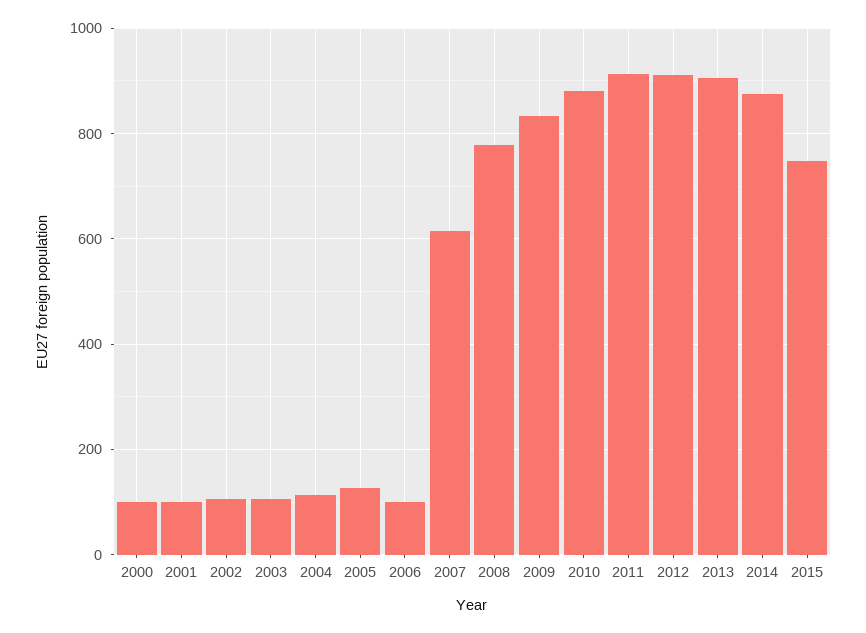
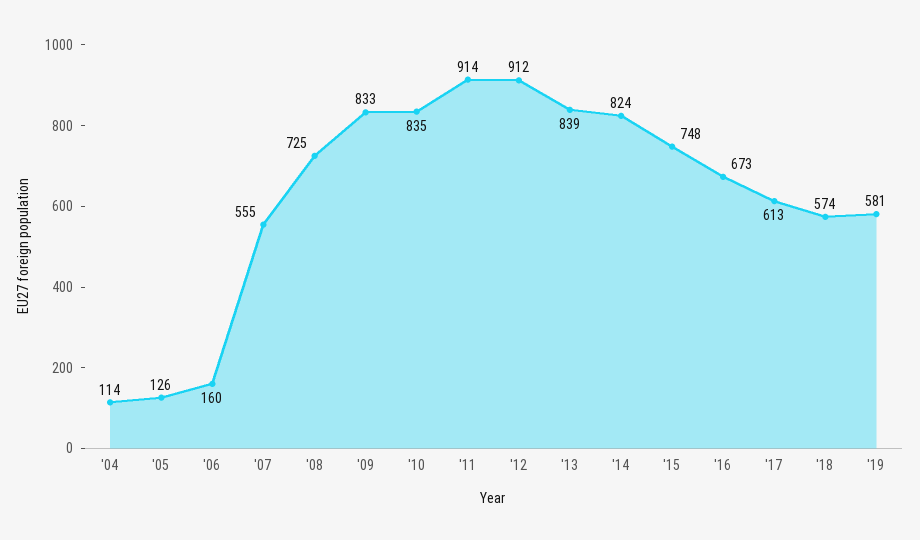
2000: 100 -> none
2001: 100 -> none
2002: 100 -> none
2003: 100 -> none
2006: 100 -> 160
2007: 620 -> 555
2008: 780 -> 725
2010: 880 -> 835
2013: 900 -> 839
2014: 880 -> 824
'16: none -> 673
'17: none -> 613
'18: none -> 574
'19: none -> 581

